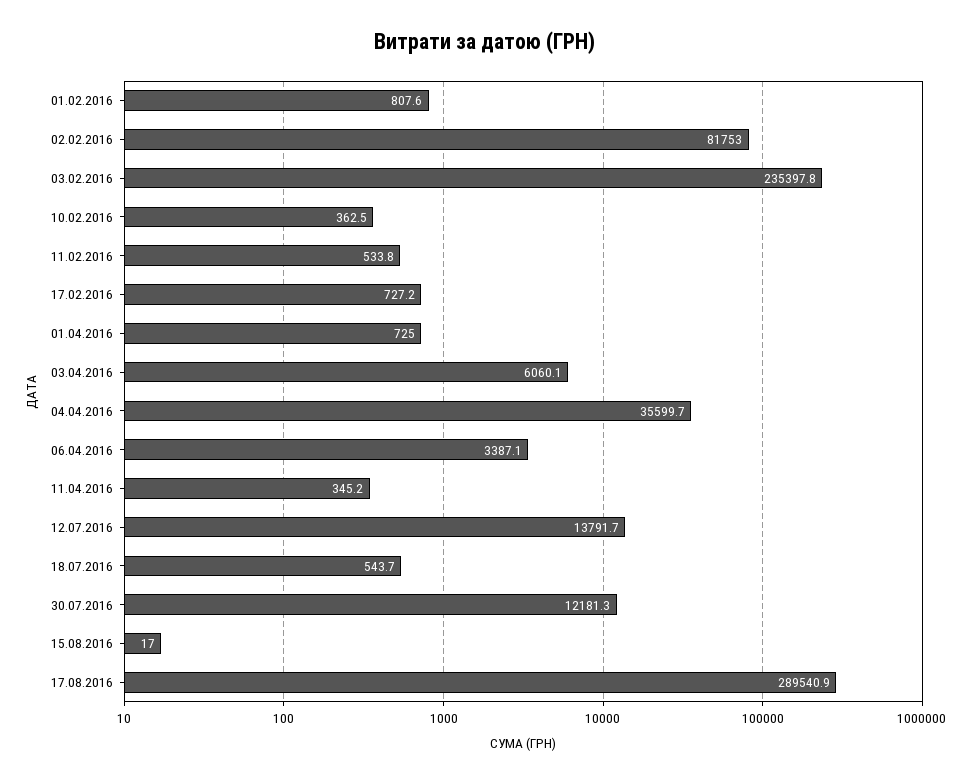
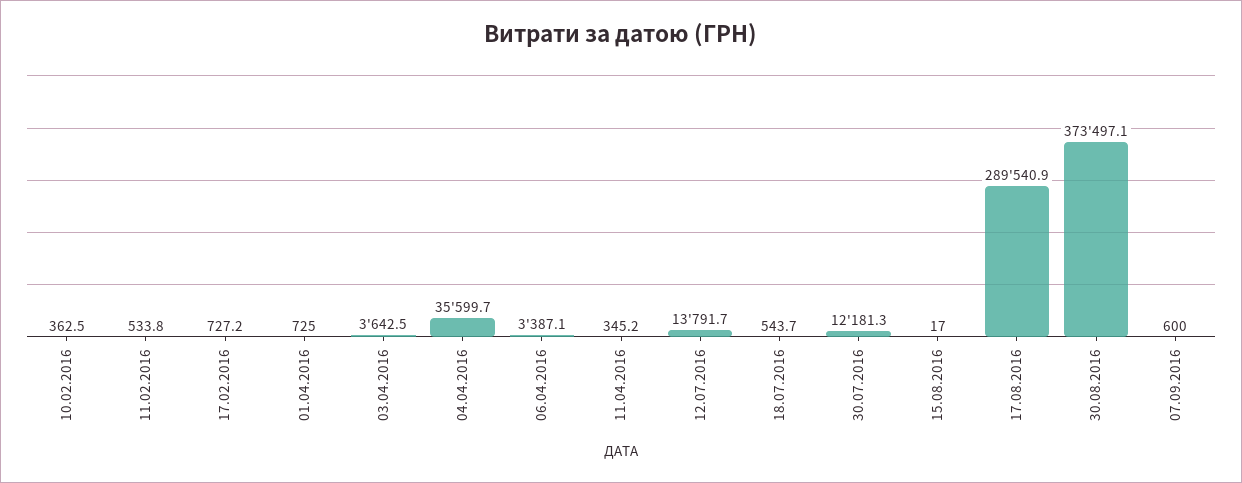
01.02.2016: 807.6 -> none
02.02.2016: 81753 -> none
03.02.2016: 235397.8 -> none
03.04.2016: 6060.1 -> 3642.5
30.08.2016: none -> 373497.1
07.09.2016: none -> 600

